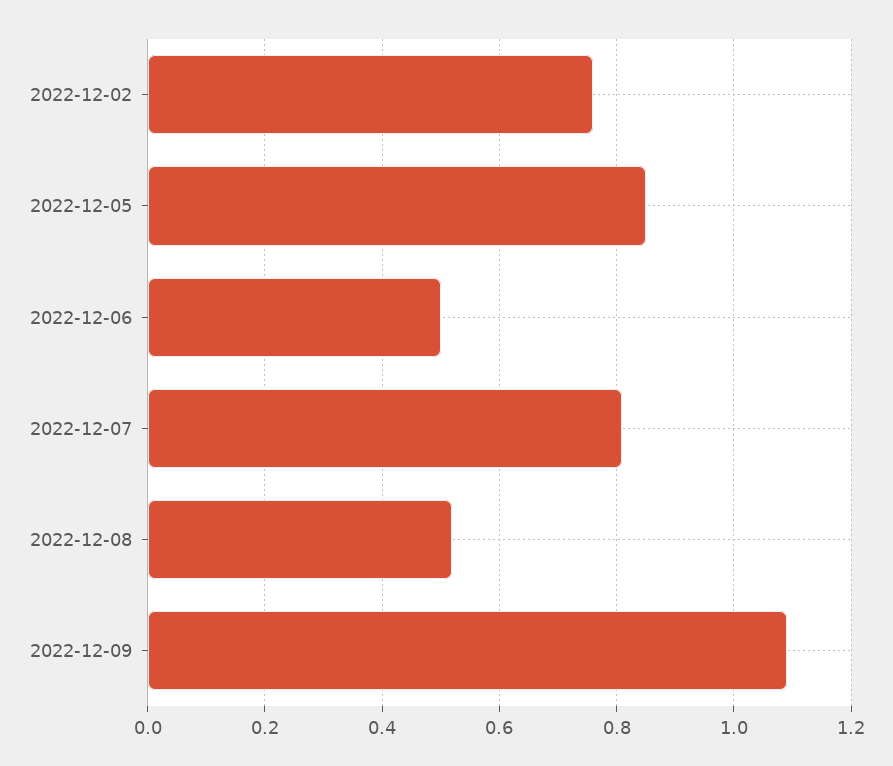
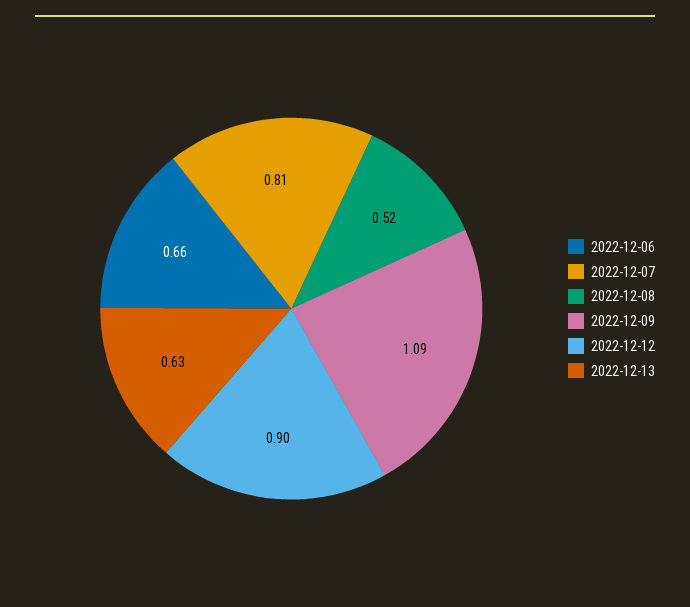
2022-12-02: 0.75 -> none
2022-12-05: 0.85 -> none
2022-12-06: 0.5 -> 0.66
2022-12-12: none -> 0.9
2022-12-13: none -> 0.63

